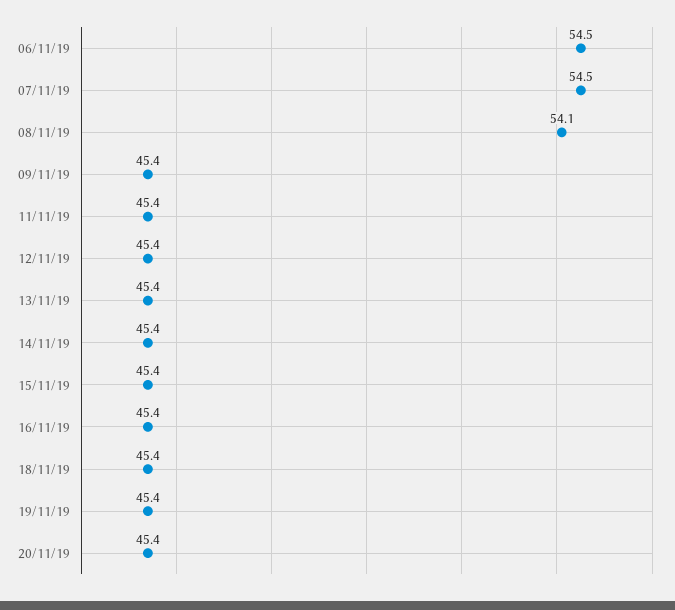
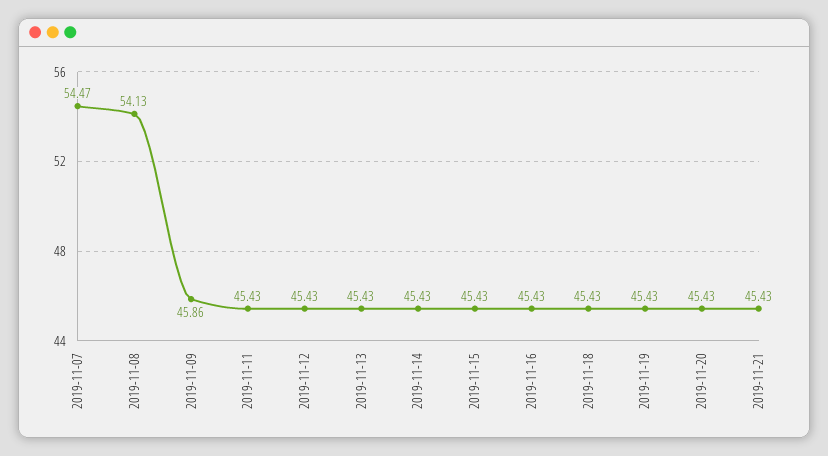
06/11/19: 54.5 -> none
09/11/19: 45.4 -> 45.86
2019-11-21: none -> 45.43

